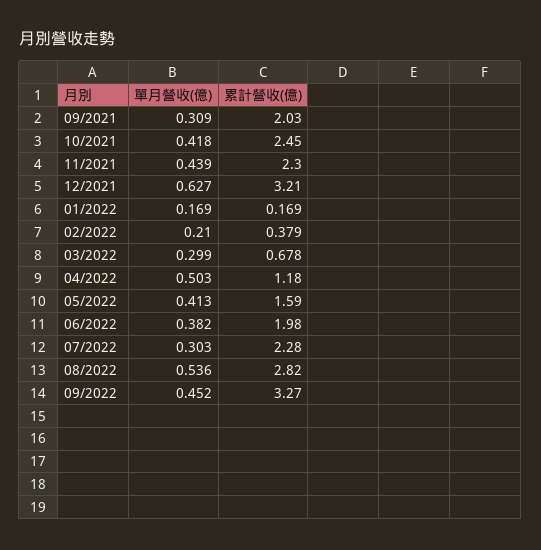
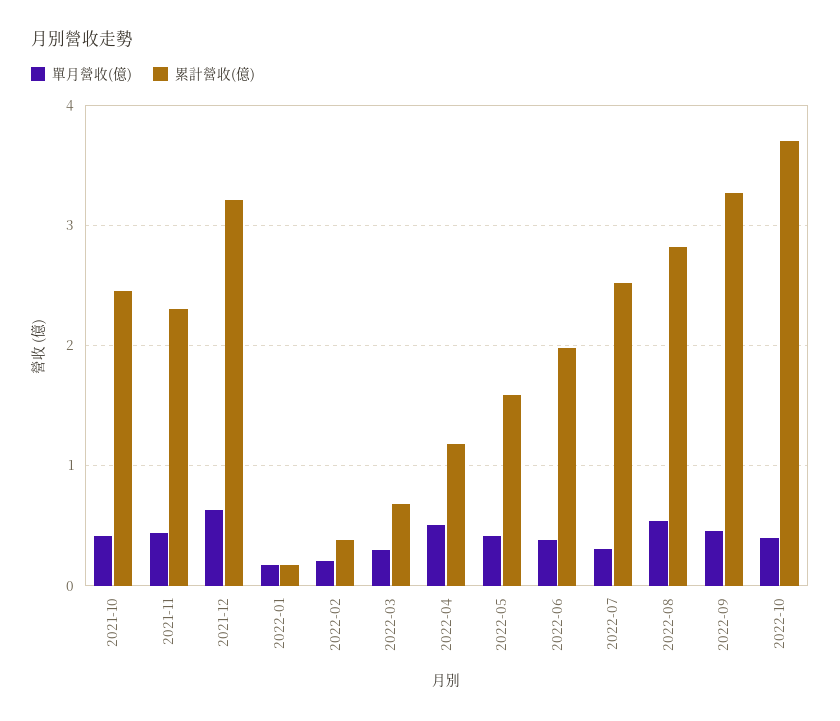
單月營收(億), 09/2021: 0.309 -> none
累計營收(億), 09/2021: 2.03 -> none
累計營收(億), 07/2022: 2.28 -> 2.5
單月營收(億), 2022-10: none -> 0.4
累計營收(億), 2022-10: none -> 3.7

